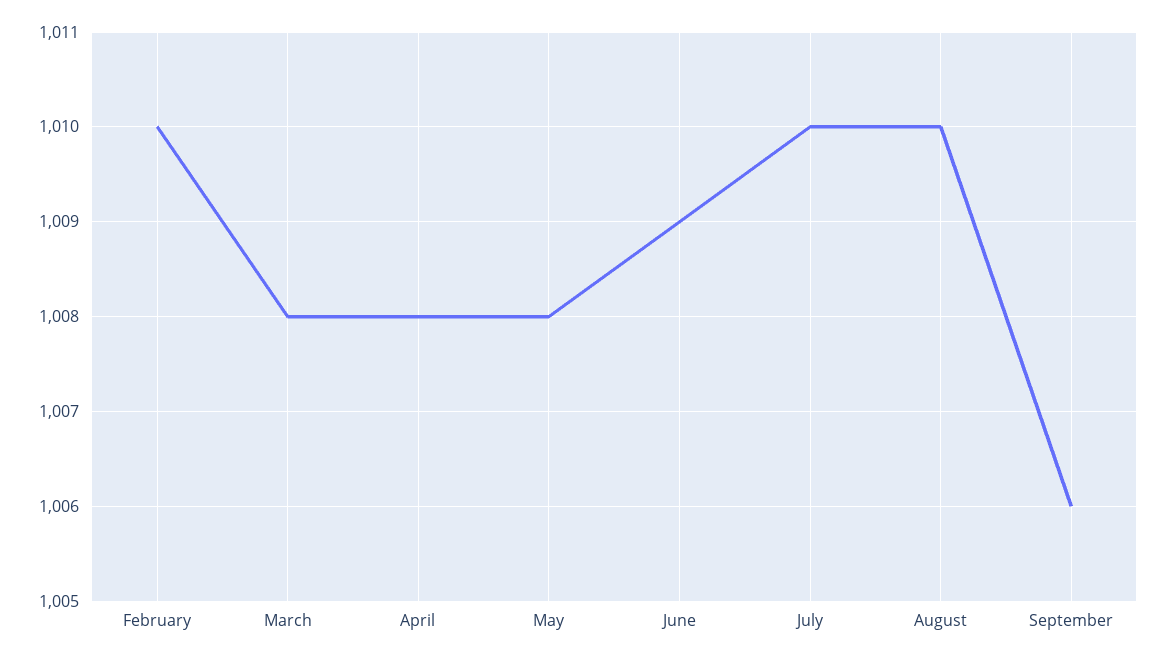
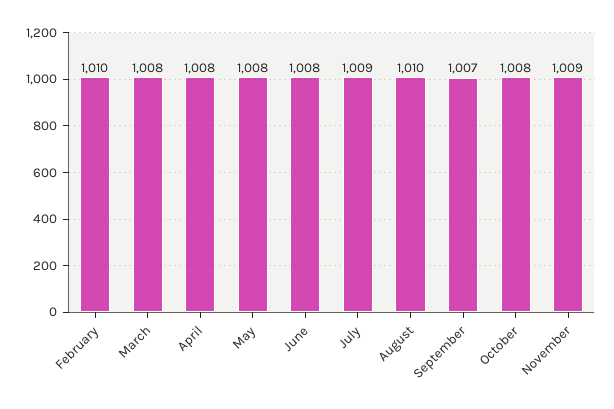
June: 1009 -> 1008
July: 1010 -> 1009
September: 1006 -> 1007
October: none -> 1008
November: none -> 1009

